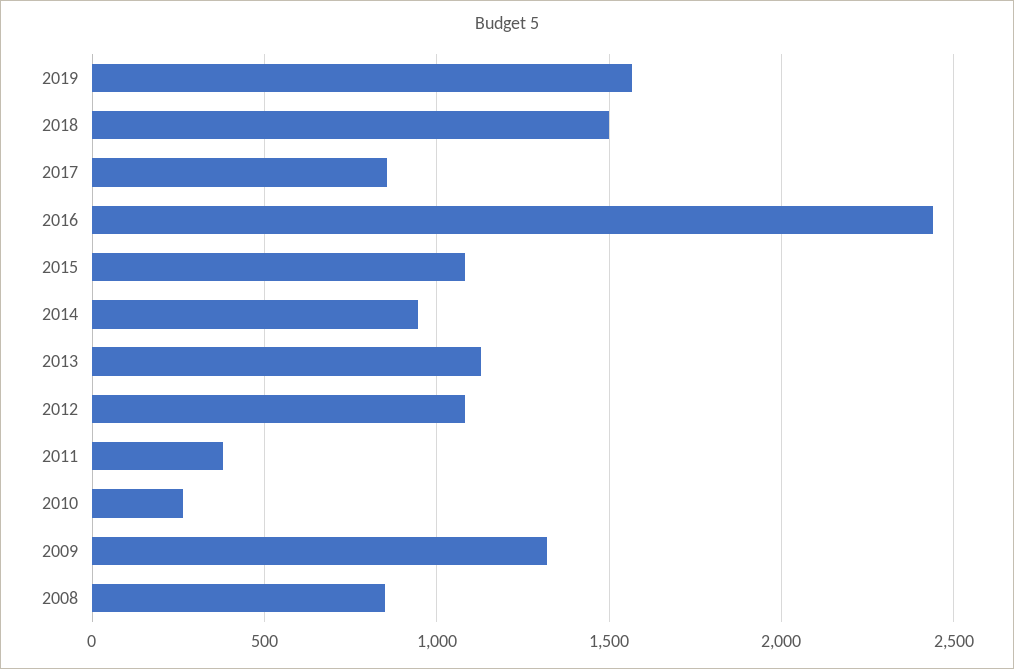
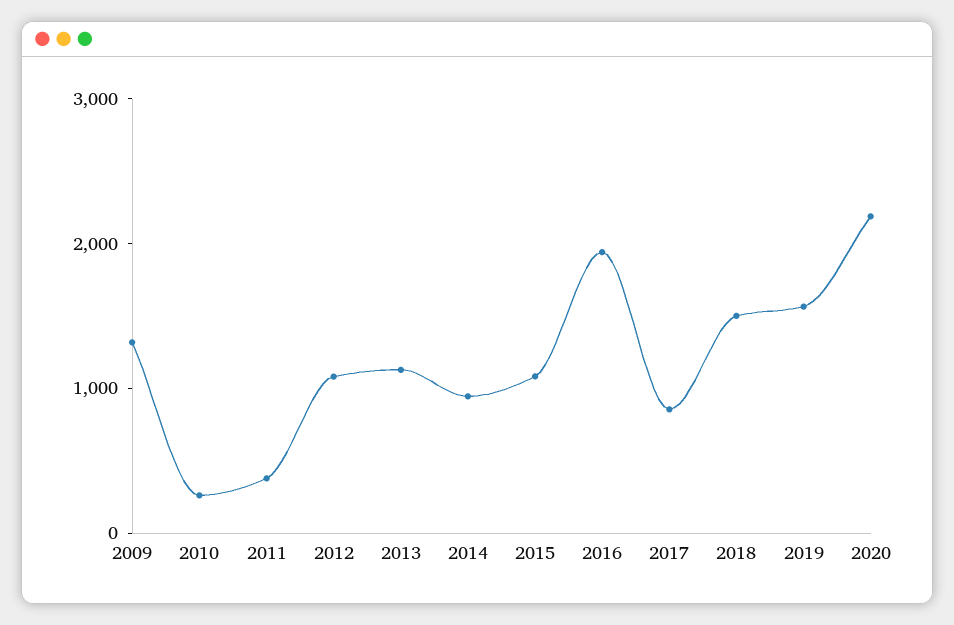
2016: 2450 -> 2000
2008: 850 -> none
2020: none -> 2200

